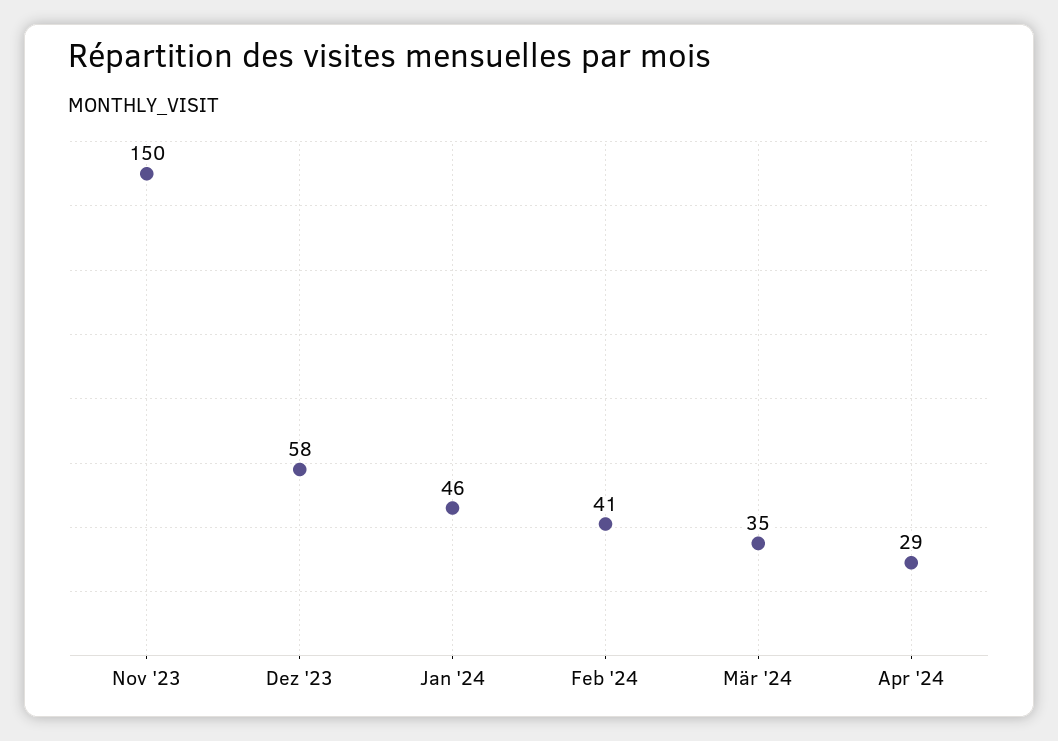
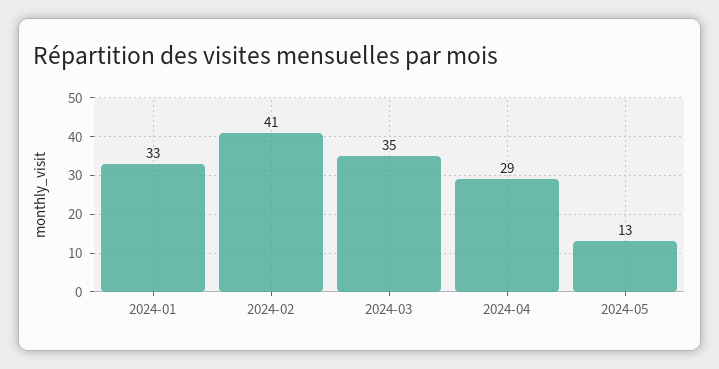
Nov '23: 150 -> none
Dez '23: 58 -> none
Jan '24: 46 -> 33
2024-05: none -> 13

